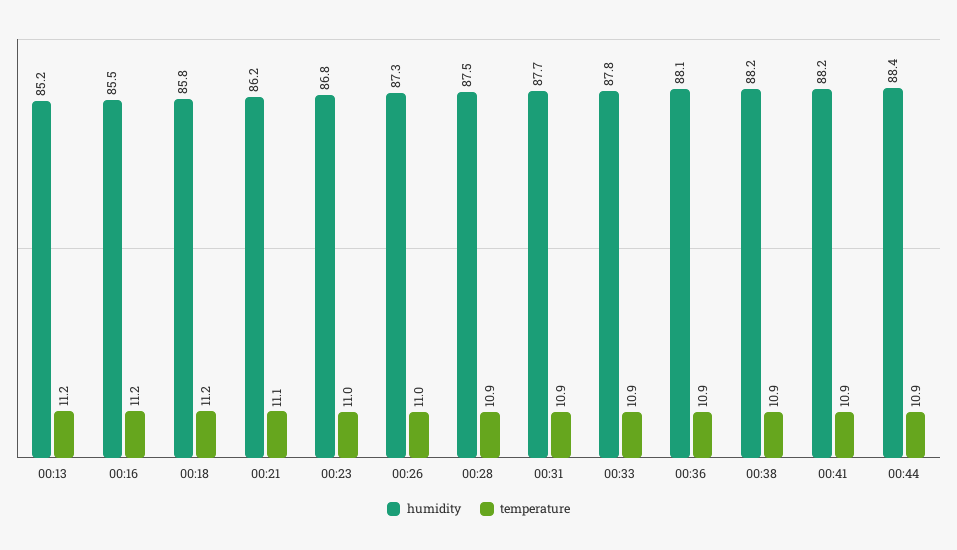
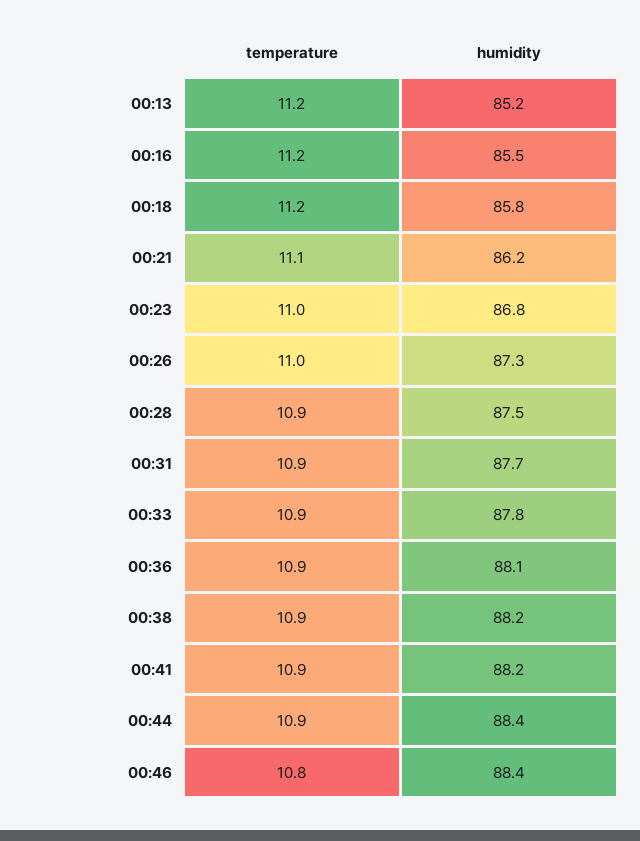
temperature, 00:46: none -> 10.8
humidity, 00:46: none -> 88.4

